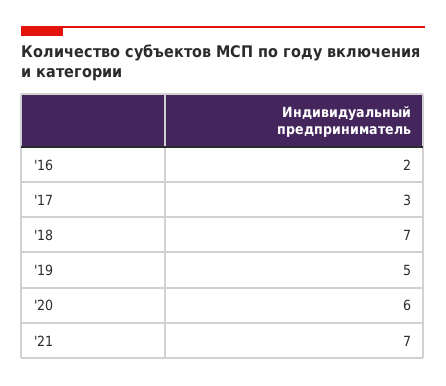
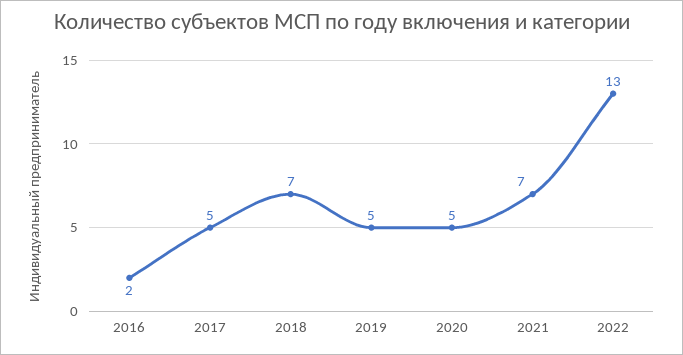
'17: 3 -> 5
'20: 6 -> 5
2022: none -> 13

